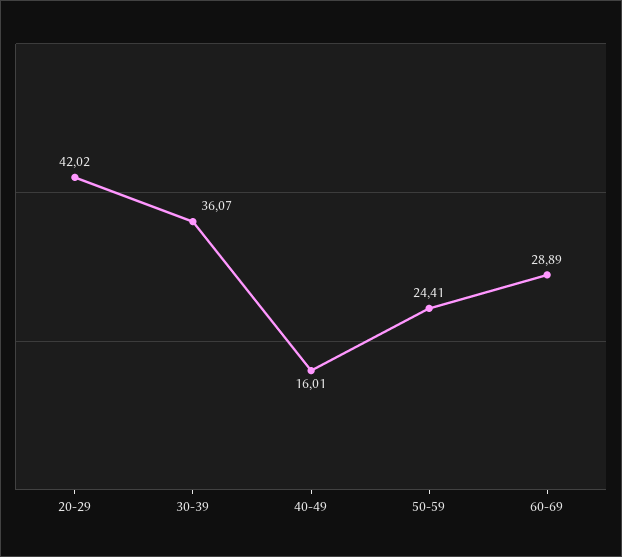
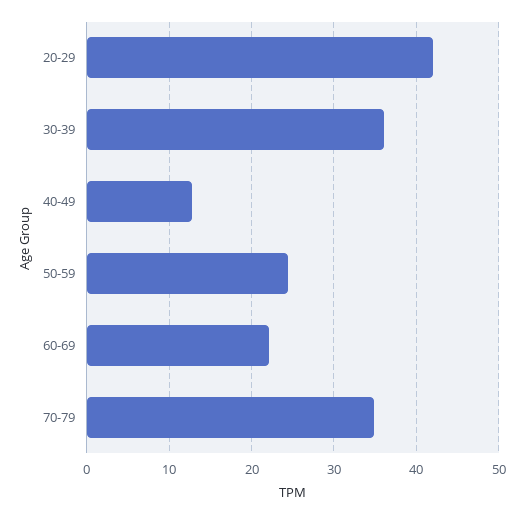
40-49: 16.01 -> 13
60-69: 28.89 -> 22
70-79: none -> 35

